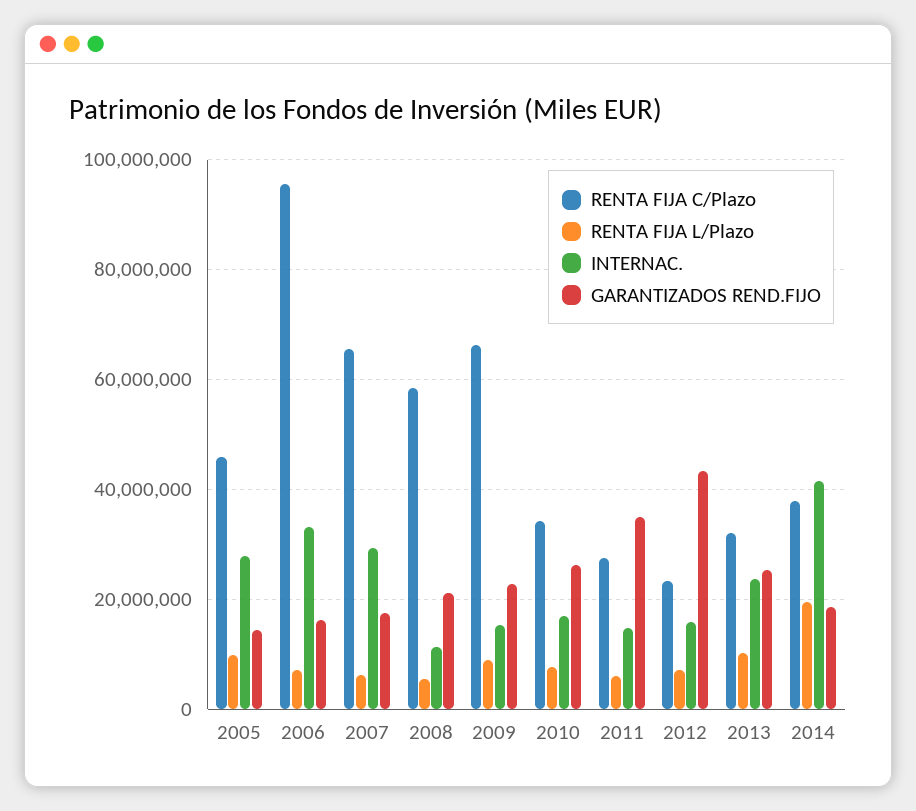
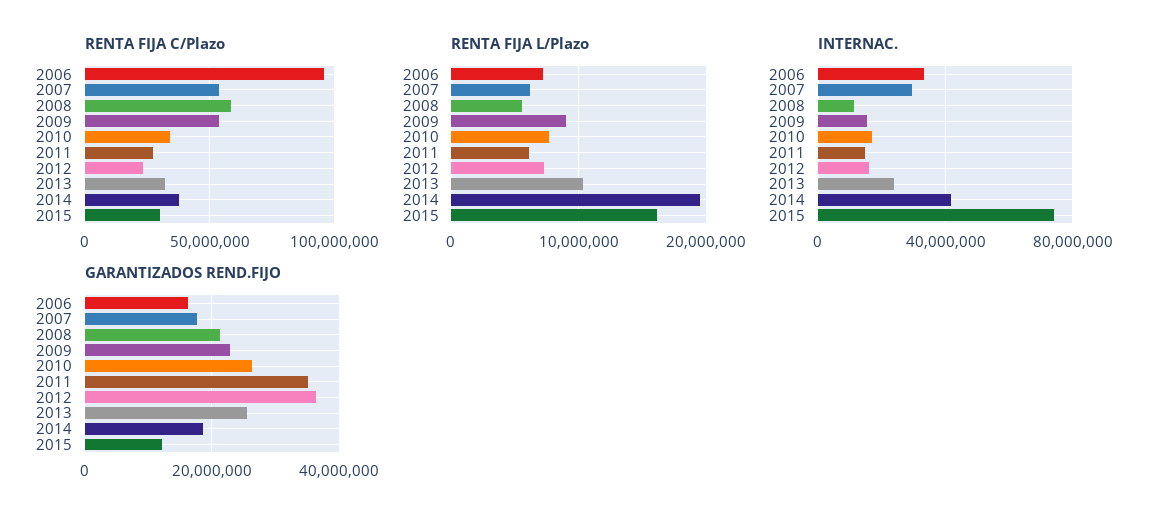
RENTA FIJA C/Plazo, 2005: 46000000 -> none
RENTA FIJA L/Plazo, 2005: 10000000 -> none
INTERNAC., 2005: 28000000 -> none
GARANTIZADOS REND.FIJO, 2005: 14000000 -> none
RENTA FIJA C/Plazo, 2007: 66000000 -> 55000000
RENTA FIJA C/Plazo, 2009: 66000000 -> 55000000
GARANTIZADOS REND.FIJO, 2012: 44000000 -> 36000000
RENTA FIJA C/Plazo, 2015: none -> 30000000
RENTA FIJA L/Plazo, 2015: none -> 16000000
INTERNAC., 2015: none -> 75000000
GARANTIZADOS REND.FIJO, 2015: none -> 12000000

